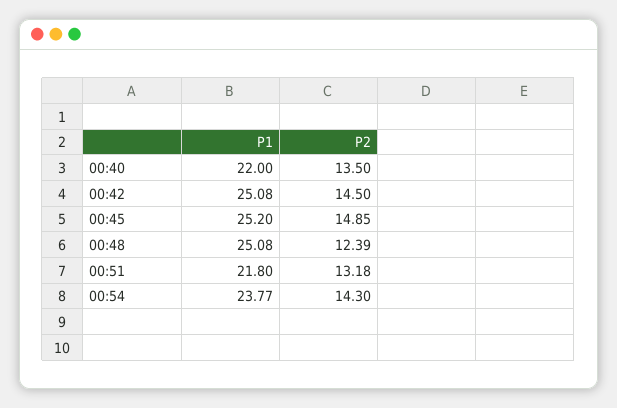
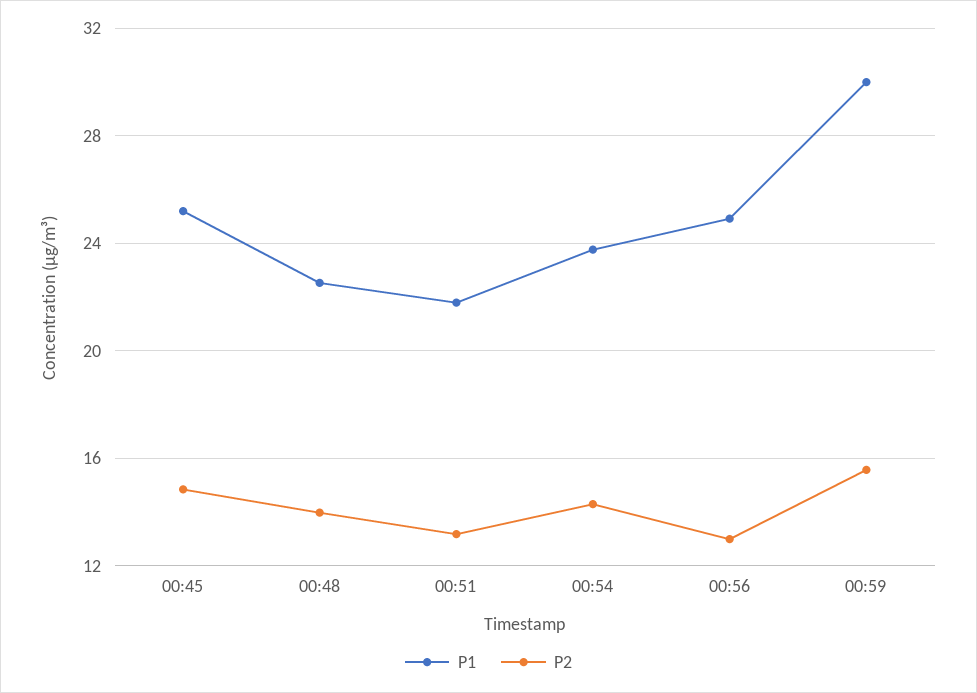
P1, 00:40: 22 -> none
P2, 00:40: 13.5 -> none
P1, 00:42: 25.08 -> none
P2, 00:42: 14.5 -> none
P1, 00:48: 25.08 -> 22.5
P2, 00:48: 12.39 -> 14
P1, 00:56: none -> 25
P2, 00:56: none -> 13
P1, 00:59: none -> 30
P2, 00:59: none -> 15.5

